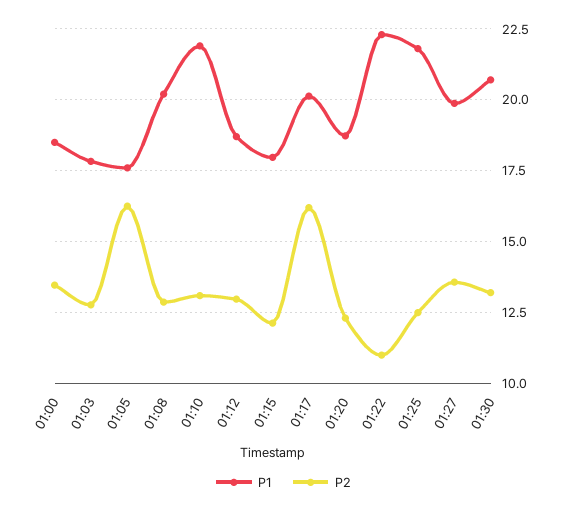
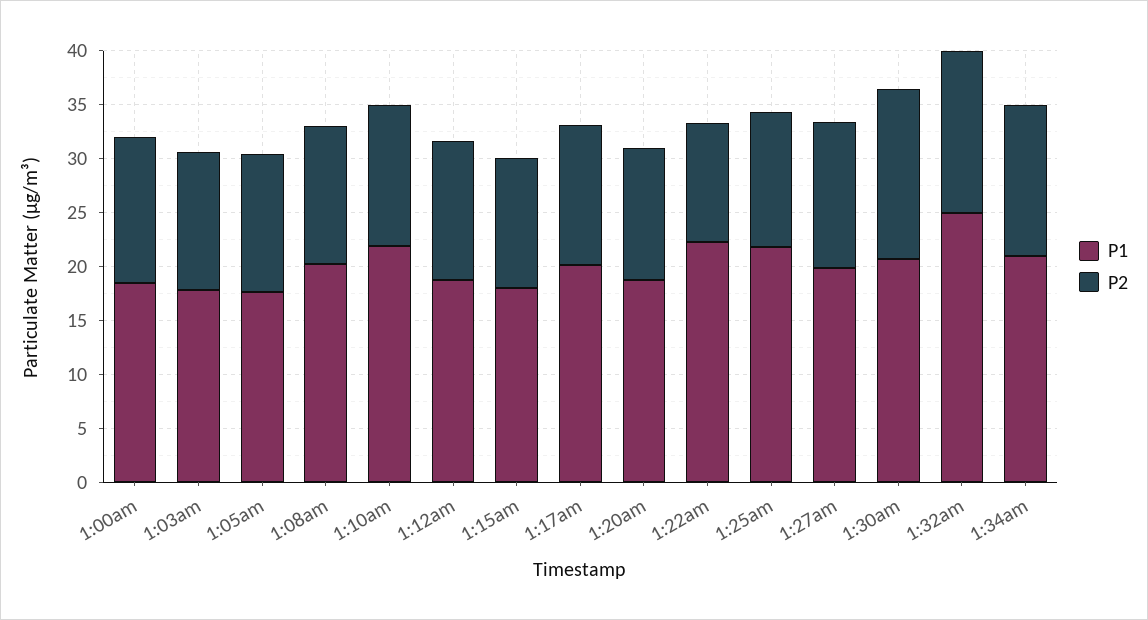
P2, 01:05: 16.25 -> 13
P2, 01:17: 16.25 -> 13
P2, 01:30: 13.25 -> 16
P1, 1:32am: none -> 25
P2, 1:32am: none -> 15
P1, 1:34am: none -> 21
P2, 1:34am: none -> 14

